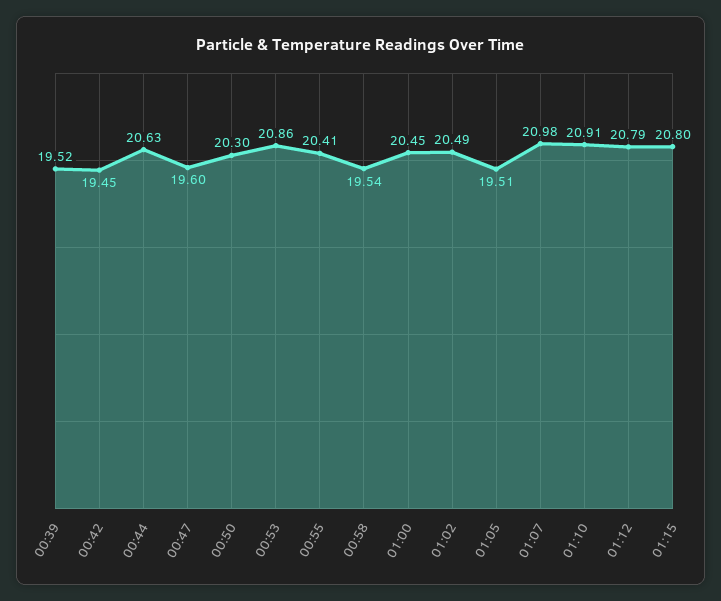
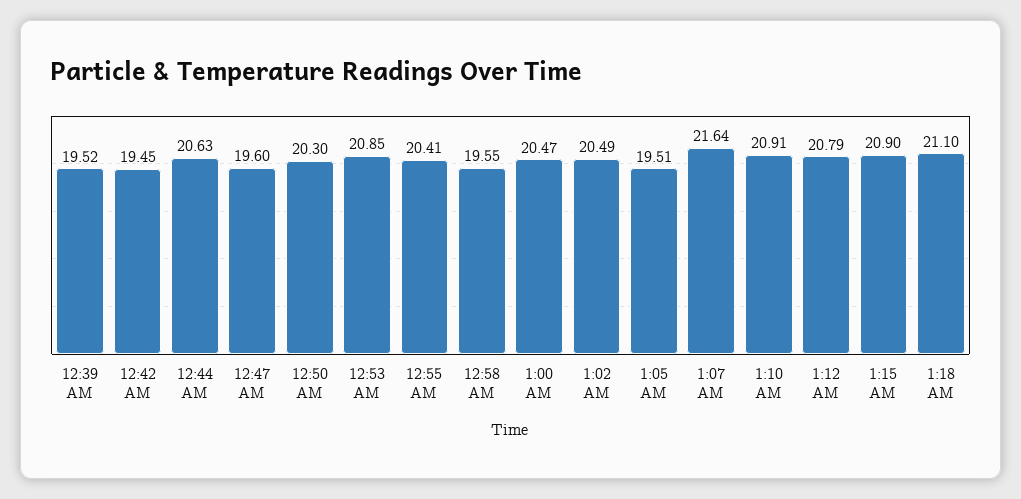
00:53: 20.86 -> 20.85
00:58: 19.54 -> 19.55
01:00: 20.45 -> 20.47
01:07: 20.98 -> 21.64
01:15: 20.8 -> 20.9
1:18 AM: none -> 21.1

